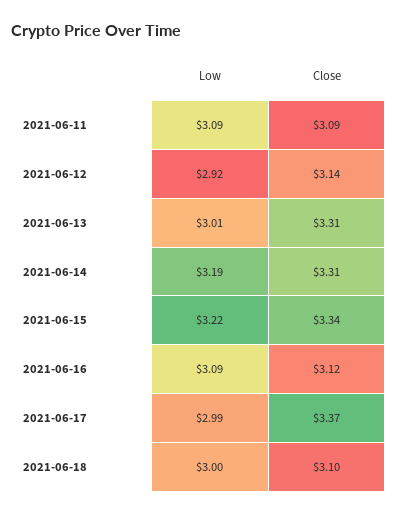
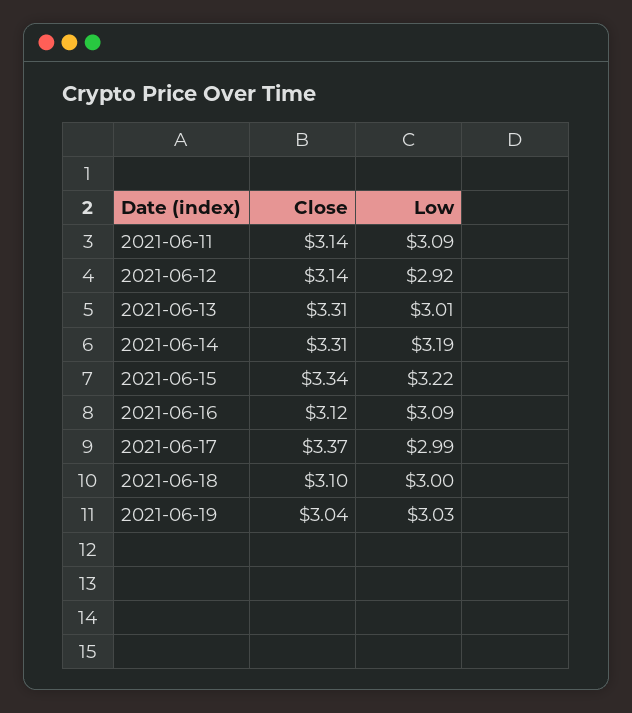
Close, 2021-06-11: 3.09 -> 3.14
Close, 2021-06-19: none -> 3.04
Low, 2021-06-19: none -> 3.03

